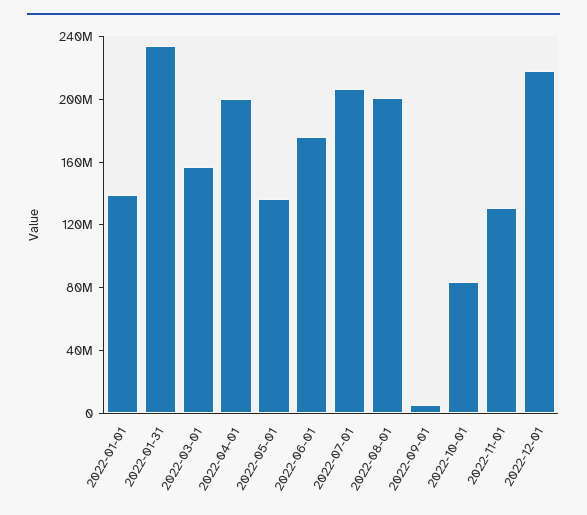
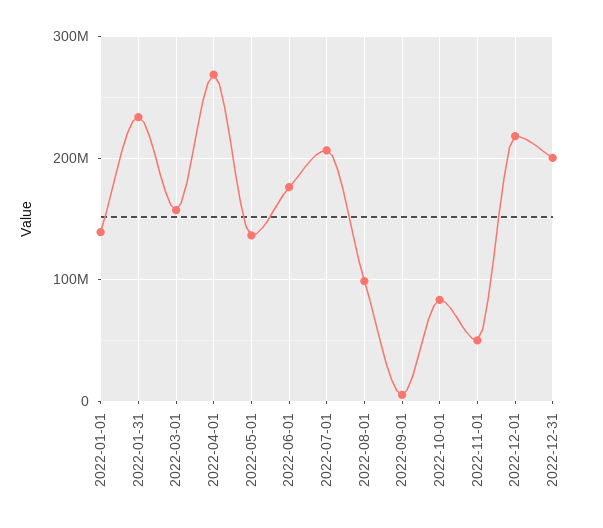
2022-04-01: 200000000 -> 270000000
2022-08-01: 200000000 -> 100000000
2022-11-01: 130000000 -> 50000000
2022-12-31: none -> 200000000

